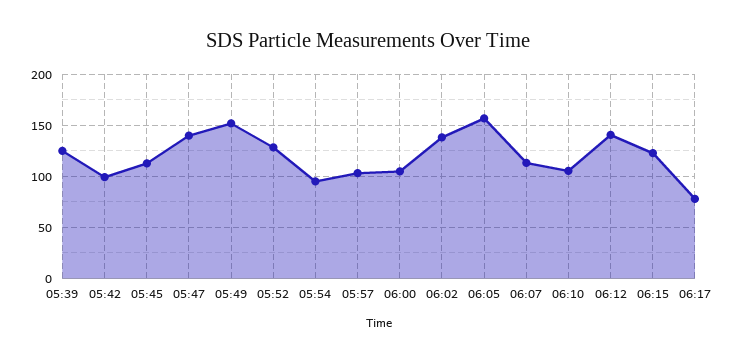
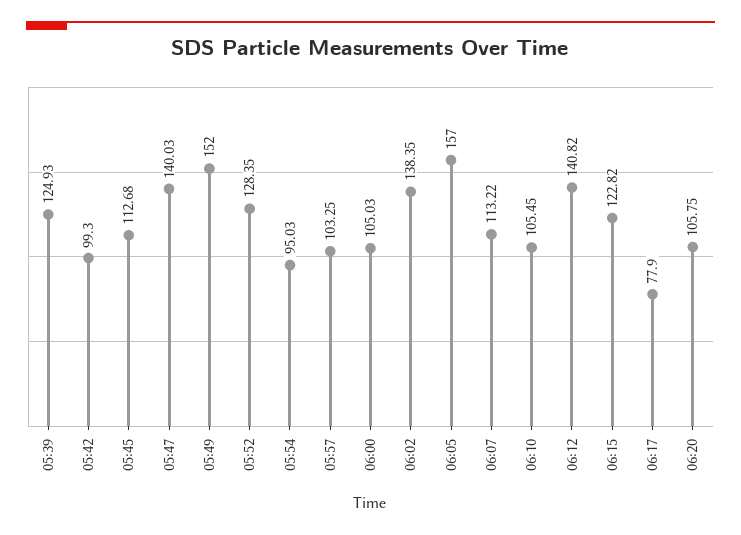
06:20: none -> 105.75

